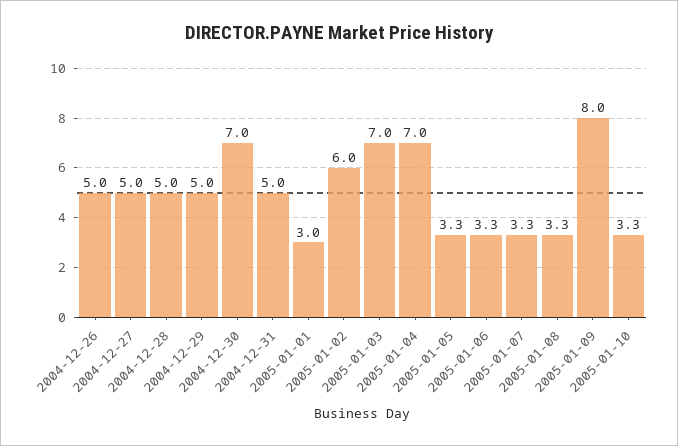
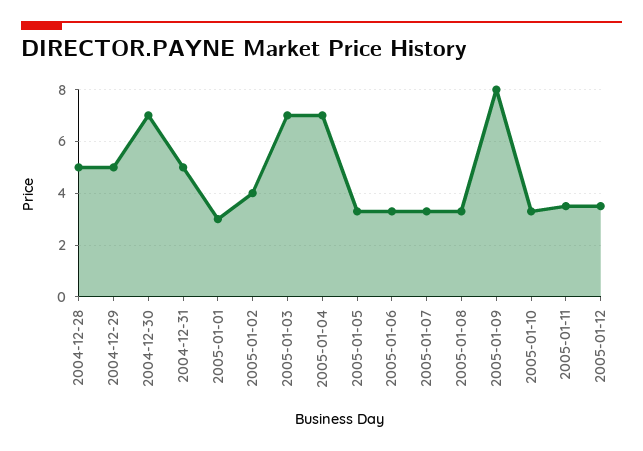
2004-12-26: 5 -> none
2004-12-27: 5 -> none
2005-01-02: 6 -> 4
2005-01-11: none -> 3.5
2005-01-12: none -> 3.5

